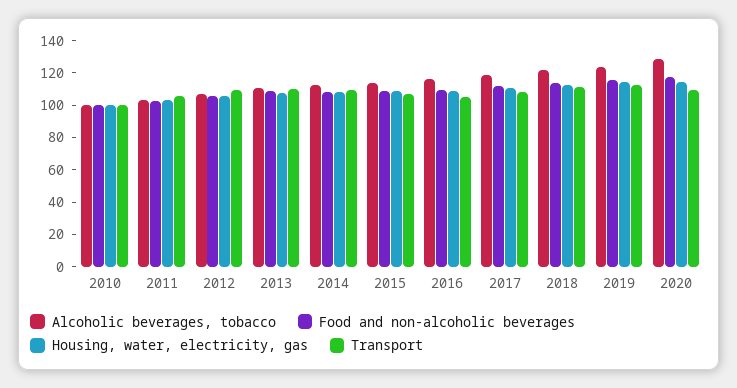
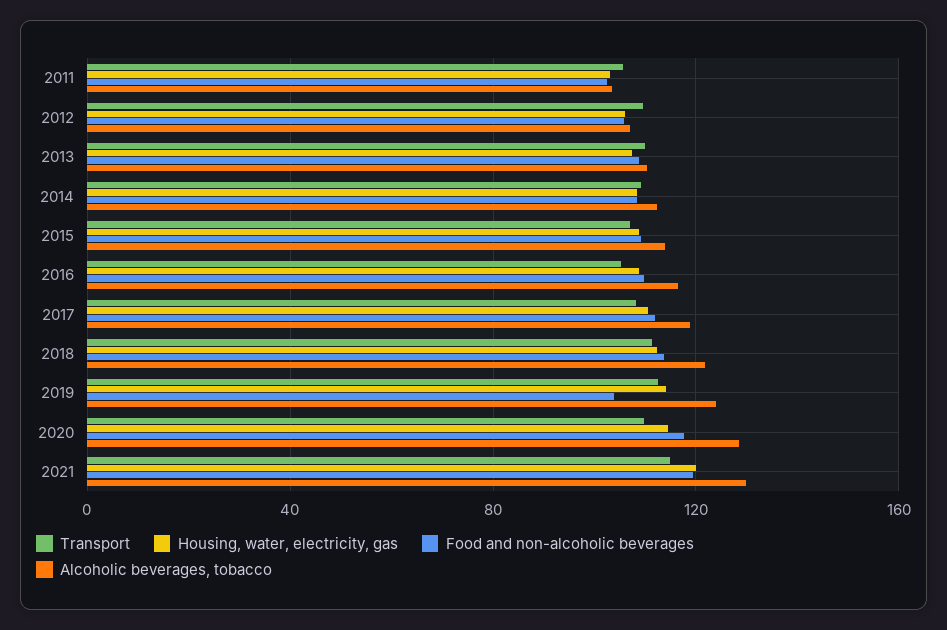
Alcoholic beverages, tobacco, 2010: 100 -> none
Food and non-alcoholic beverages, 2010: 100 -> none
Housing, water, electricity, gas, 2010: 100 -> none
Transport, 2010: 100 -> none
Food and non-alcoholic beverages, 2019: 115 -> 105
Transport, 2021: none -> 115
Housing, water, electricity, gas, 2021: none -> 120
Food and non-alcoholic beverages, 2021: none -> 120
Alcoholic beverages, tobacco, 2021: none -> 130

